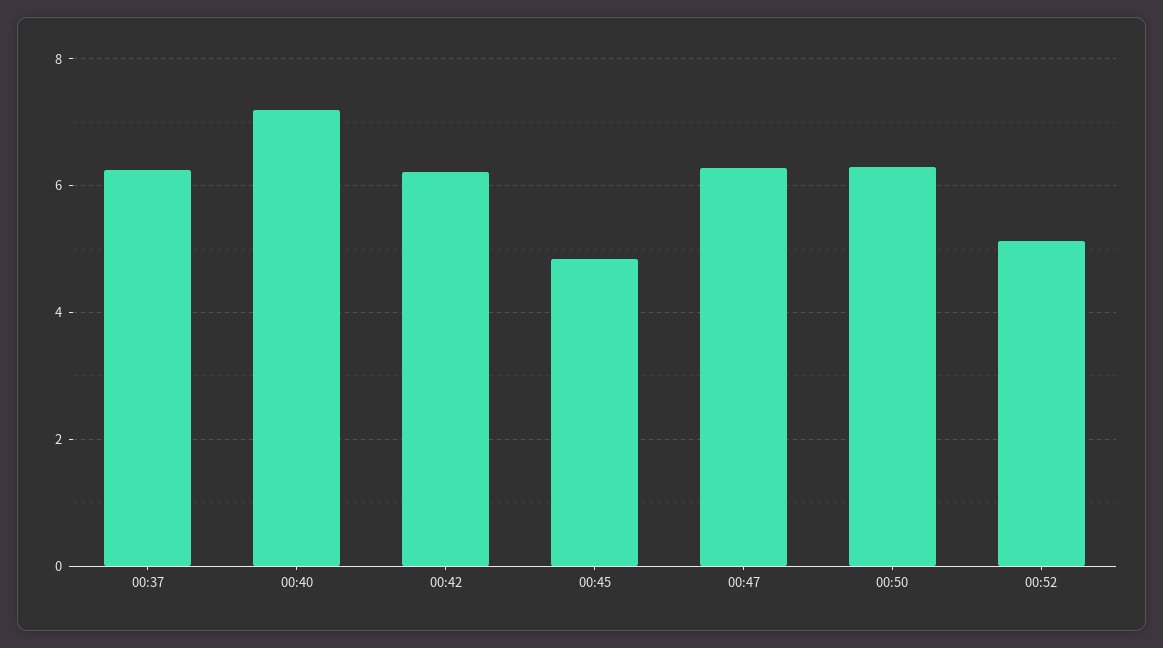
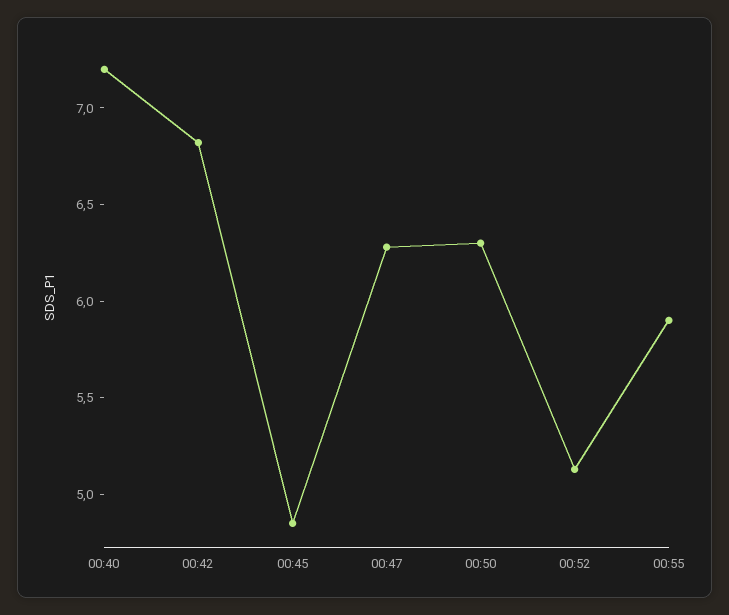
00:37: 6.2 -> none
00:42: 6.2 -> 6.8
00:55: none -> 5.9

